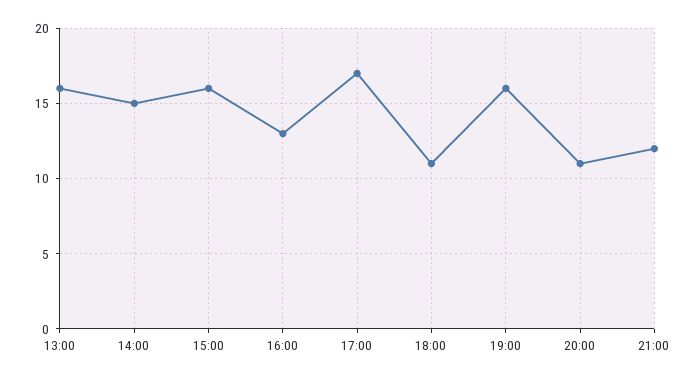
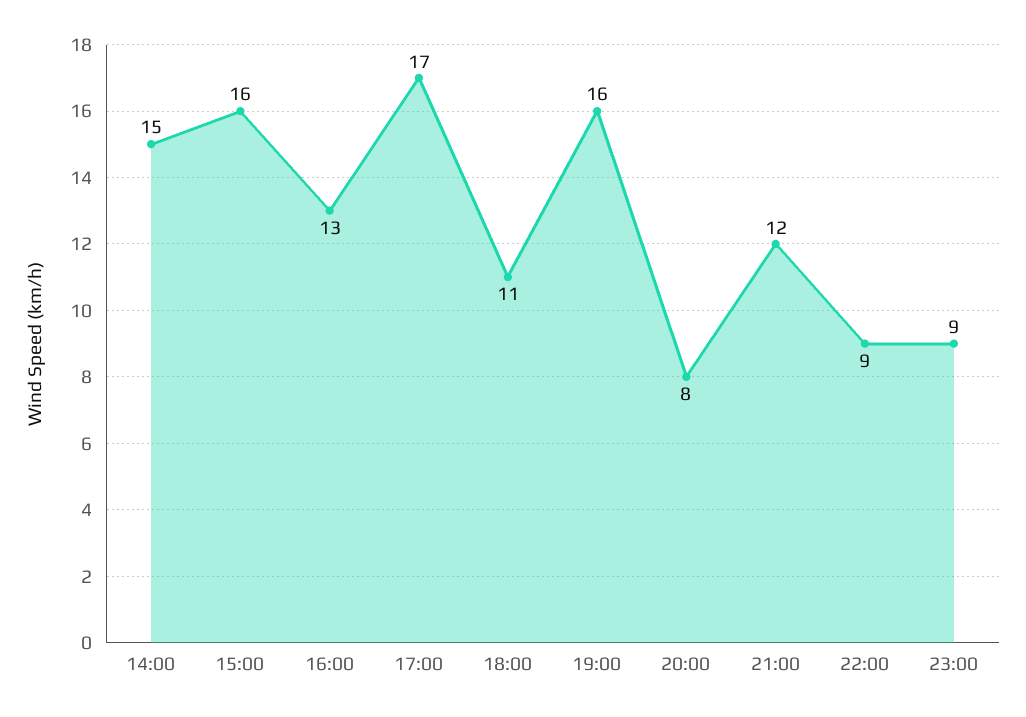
13:00: 16 -> none
20:00: 11 -> 8
22:00: none -> 9
23:00: none -> 9

